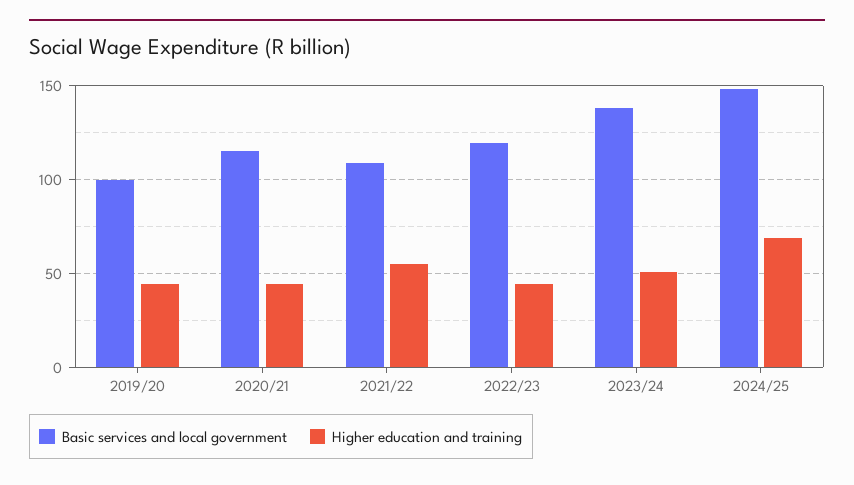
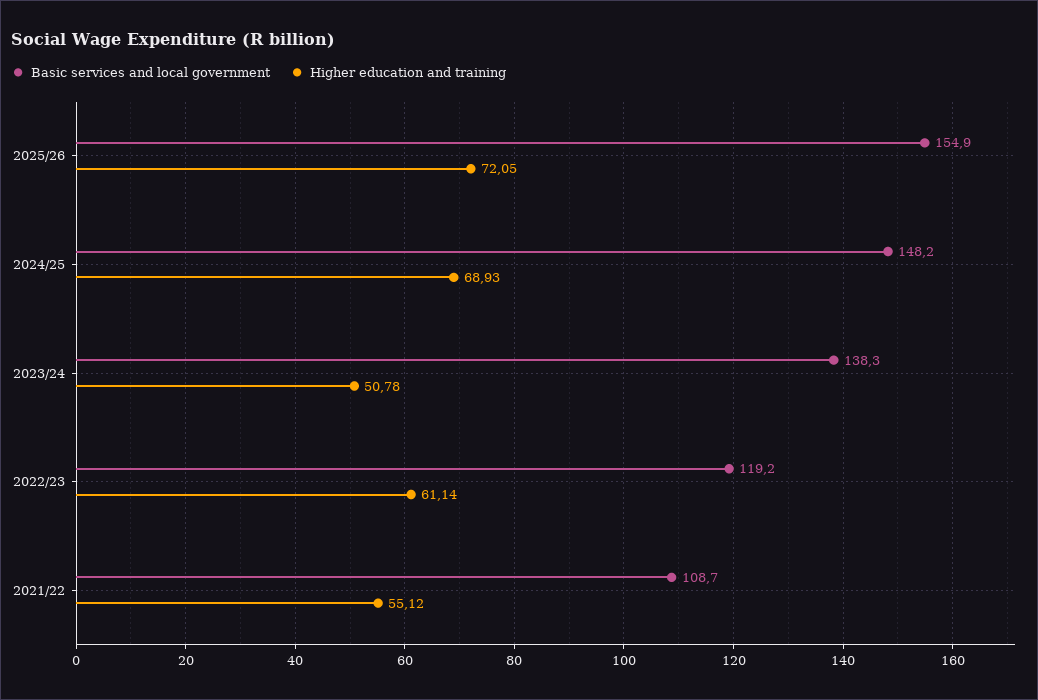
Basic services and local government, 2019/20: 100 -> none
Higher education and training, 2019/20: 45 -> none
Basic services and local government, 2020/21: 115 -> none
Higher education and training, 2020/21: 45 -> none
Higher education and training, 2022/23: 45 -> 61.14
Basic services and local government, 2025/26: none -> 154.9
Higher education and training, 2025/26: none -> 72.05

